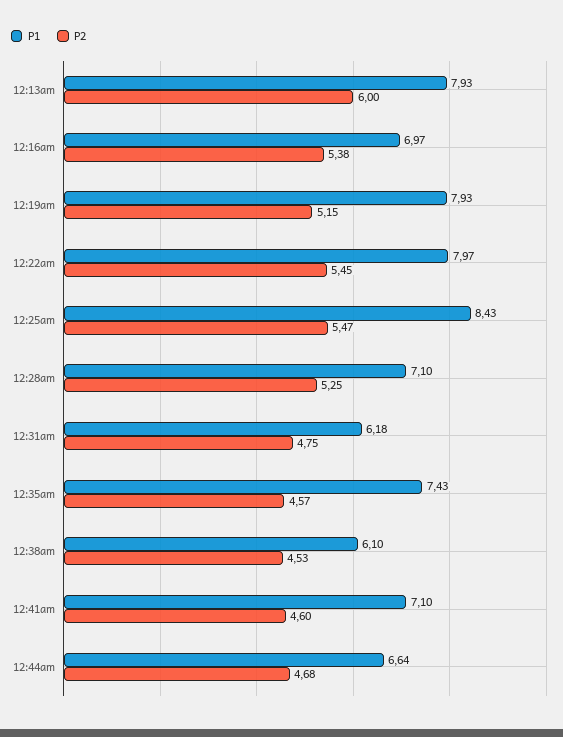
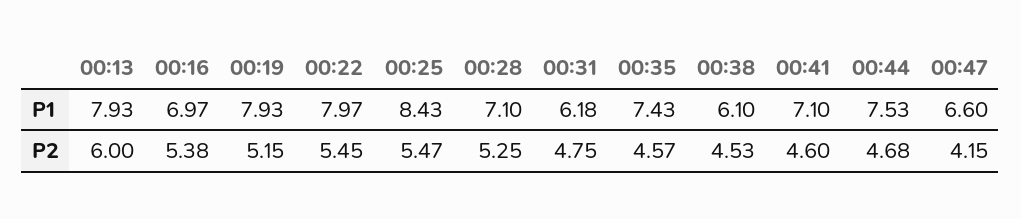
P1, 12:44am: 6.64 -> 7.53
P1, 00:47: none -> 6.6
P2, 00:47: none -> 4.15

